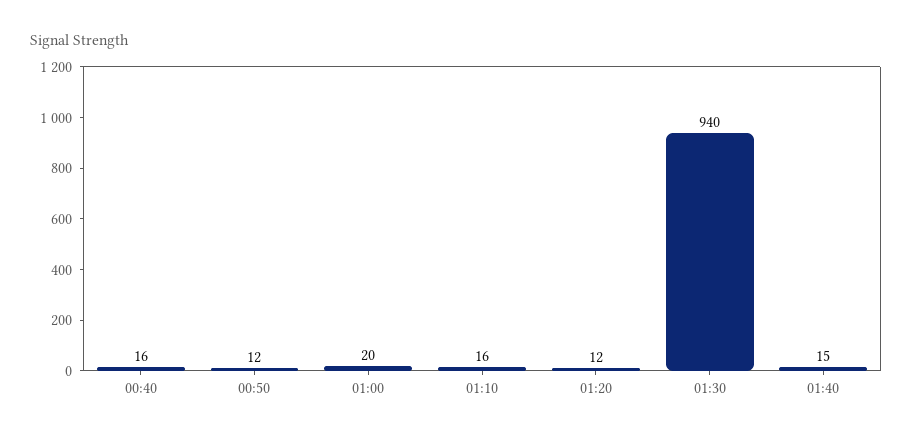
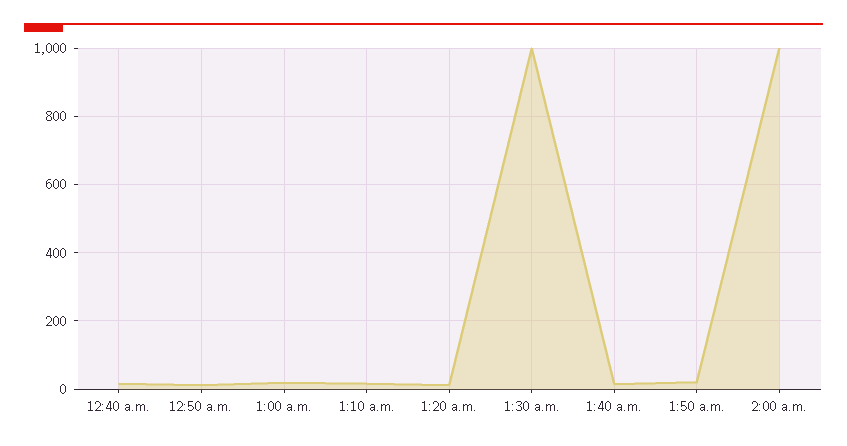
01:30: 940 -> 1000
1:50 a.m.: none -> 20
2:00 a.m.: none -> 1000

